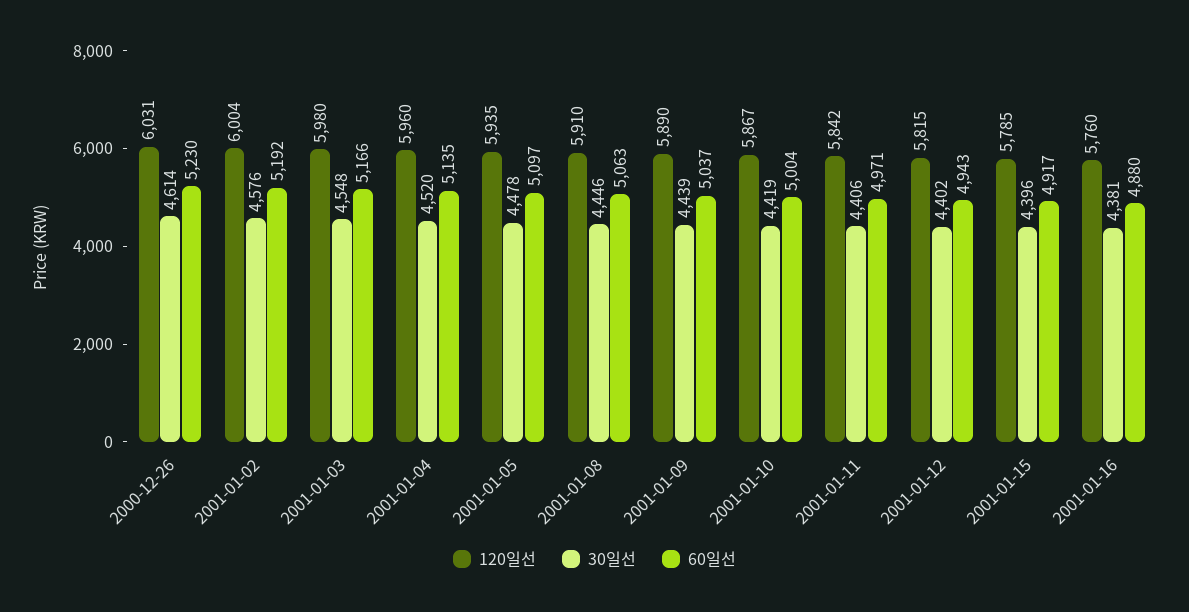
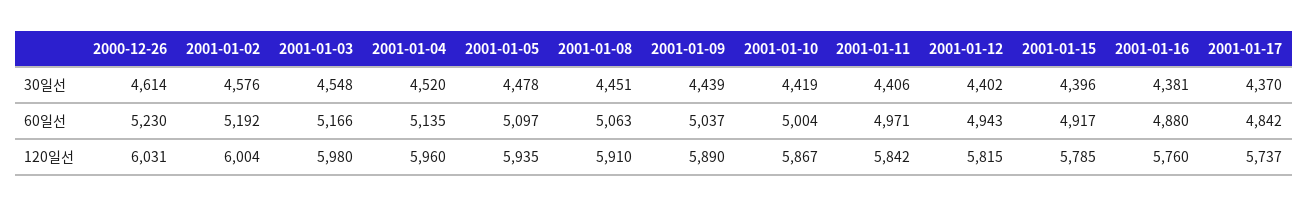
30일선, 2001-01-08: 4446 -> 4451
30일선, 2001-01-17: none -> 4370
60일선, 2001-01-17: none -> 4842
120일선, 2001-01-17: none -> 5737

